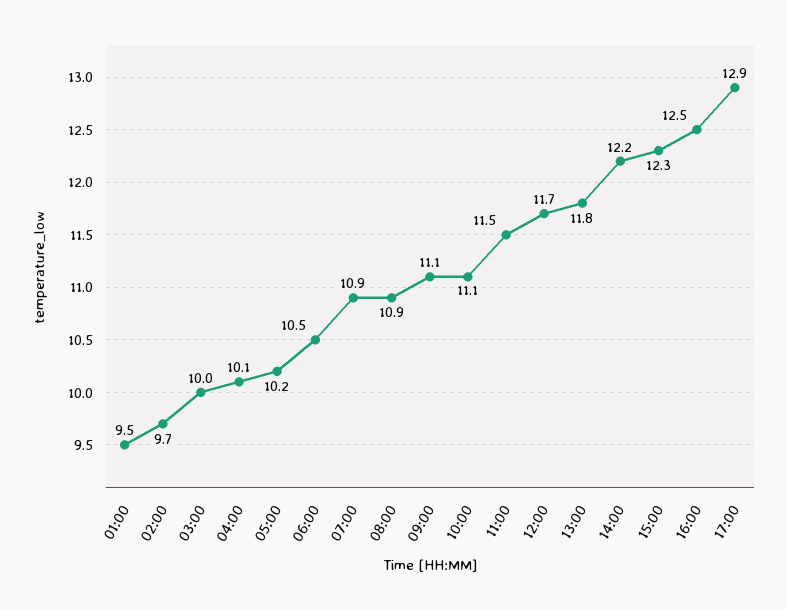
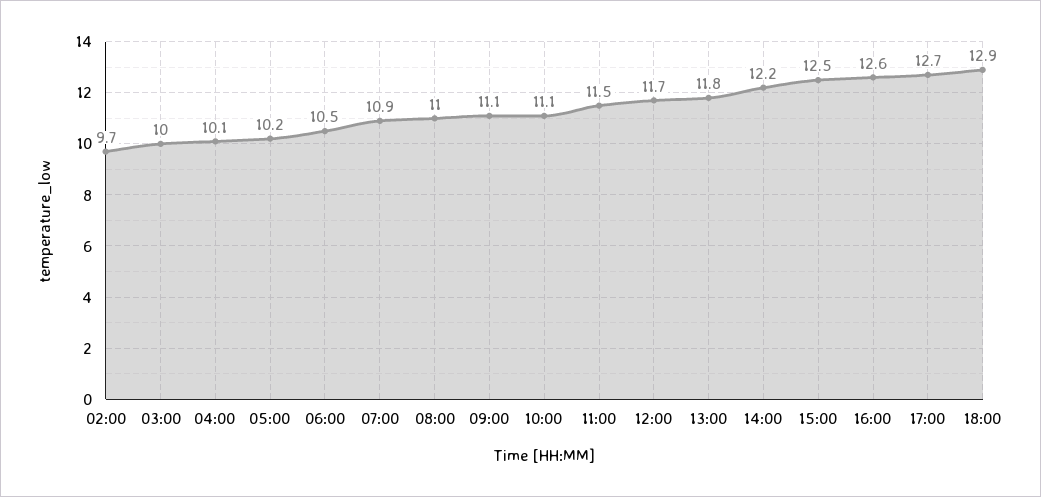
01:00: 9.5 -> none
08:00: 10.9 -> 11
15:00: 12.3 -> 12.5
16:00: 12.5 -> 12.6
17:00: 12.9 -> 12.7
18:00: none -> 12.9

